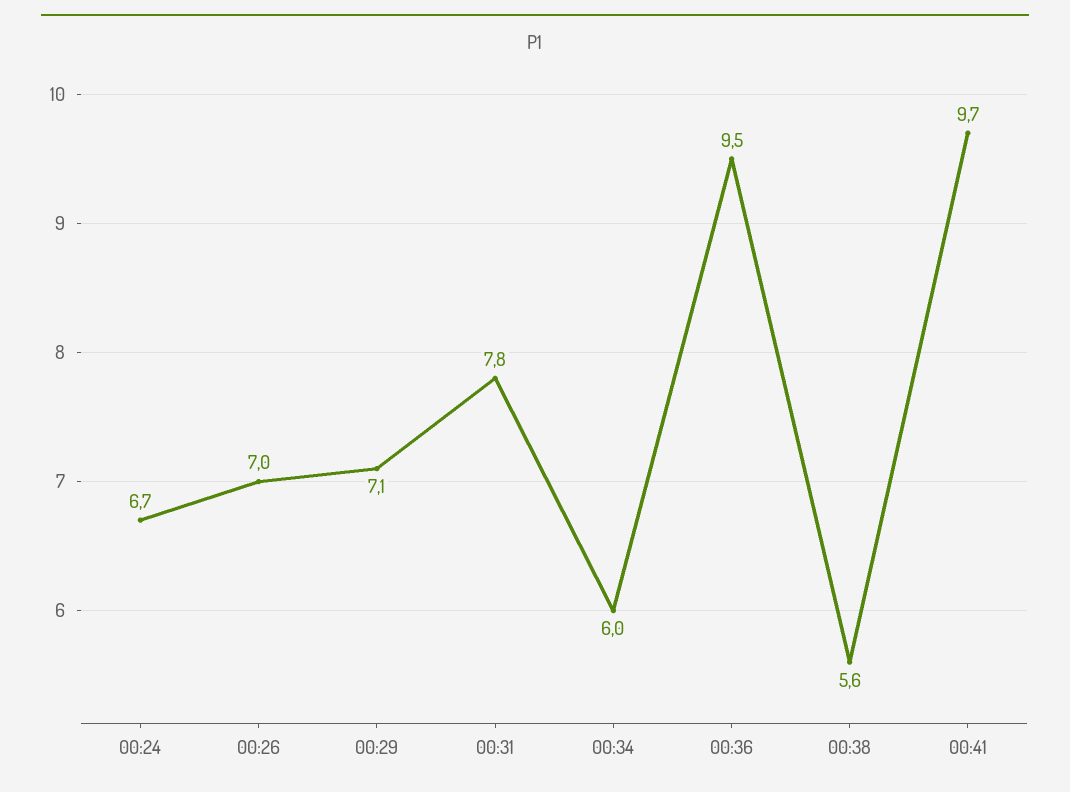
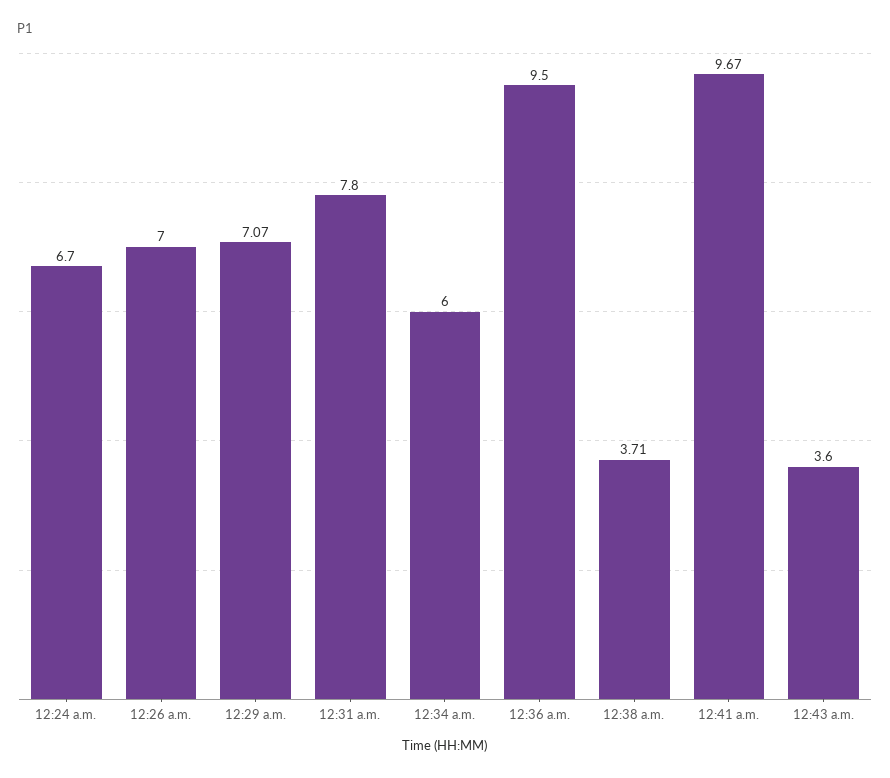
00:38: 5.6 -> 3.71
12:43 a.m.: none -> 3.6

